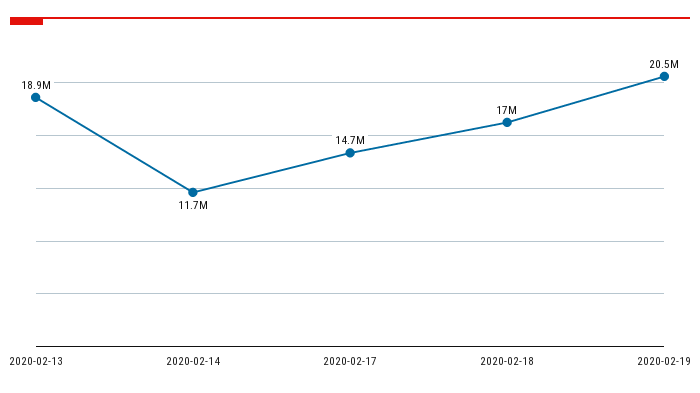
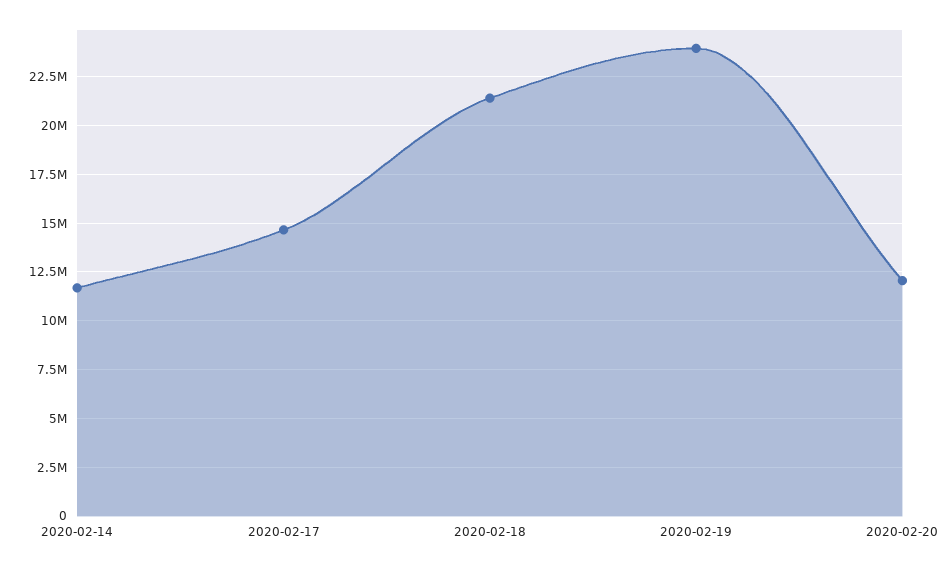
2020-02-13: 18900000 -> none
2020-02-18: 17000000 -> 21500000
2020-02-19: 20500000 -> 24000000
2020-02-20: none -> 12000000

